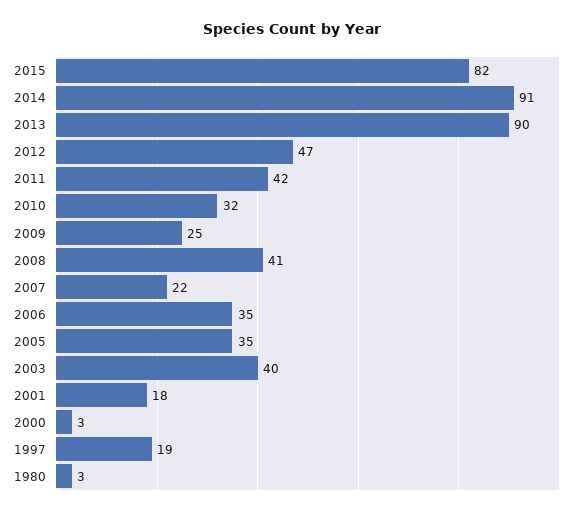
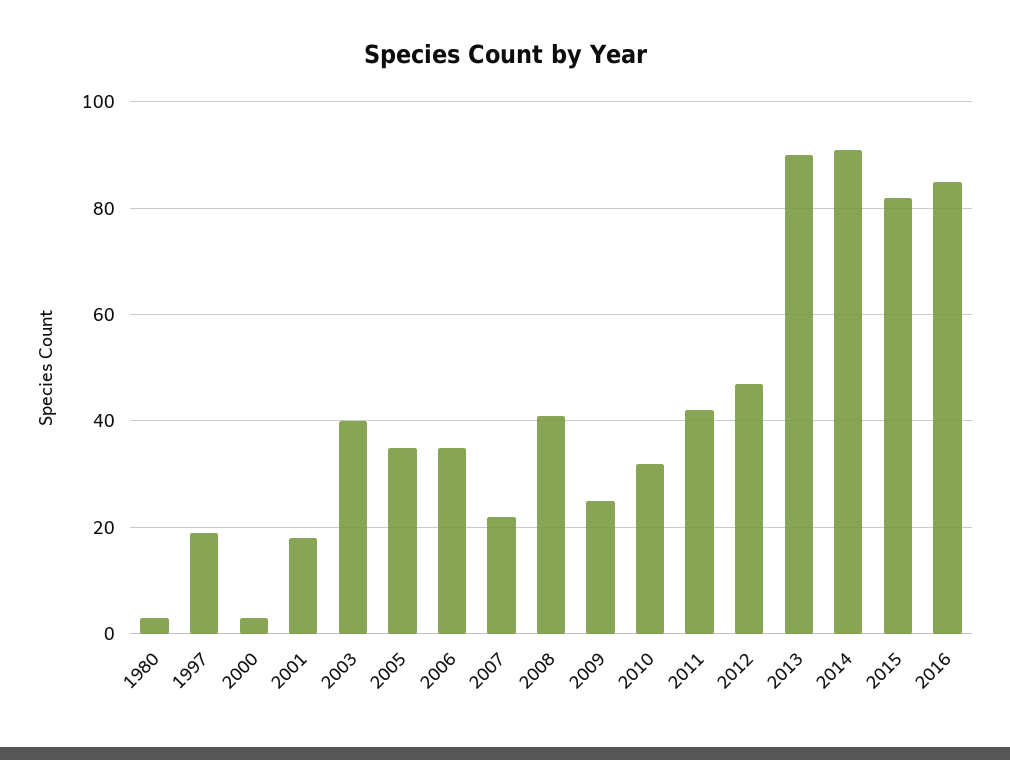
2016: none -> 85

